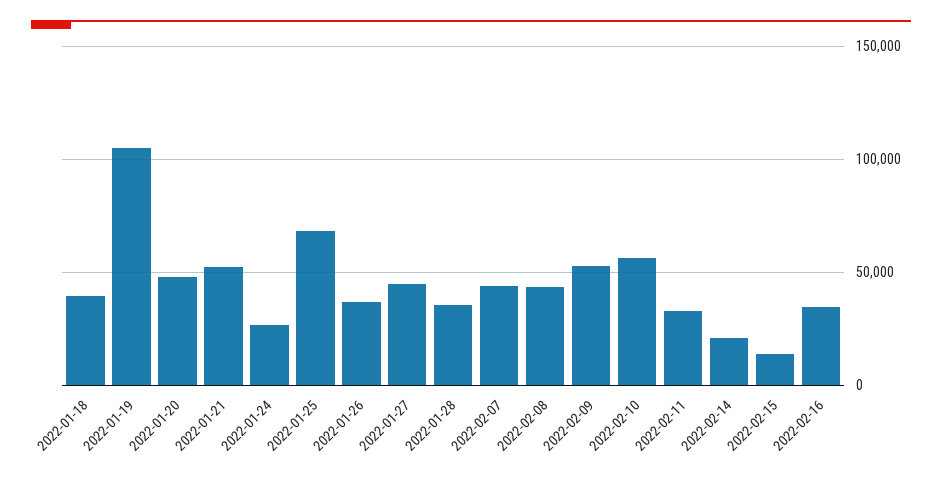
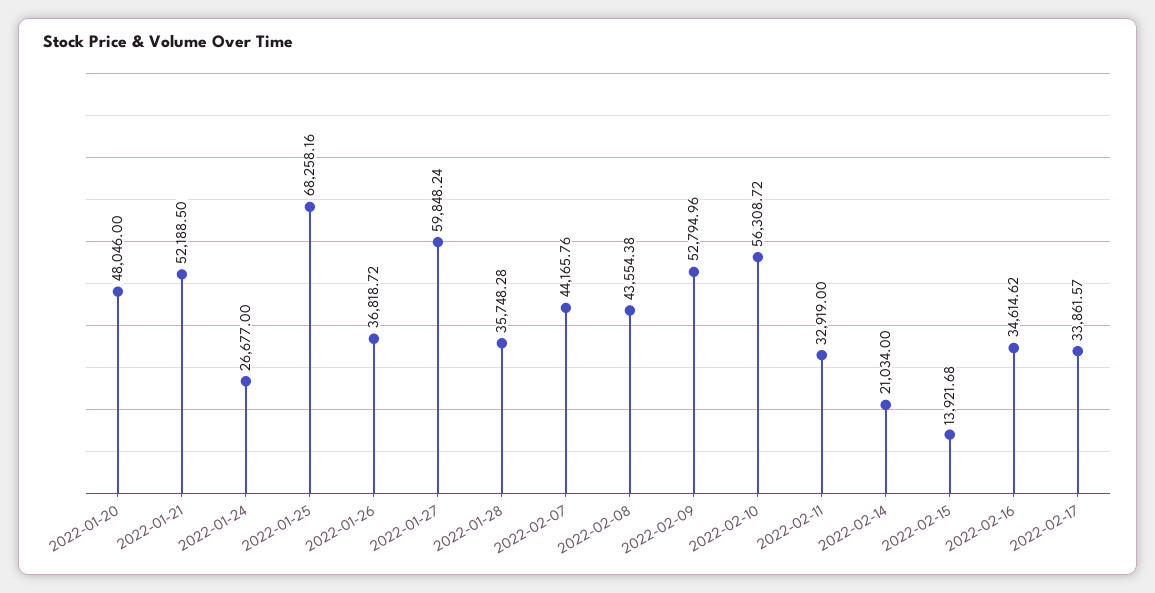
2022-01-18: 40000 -> none
2022-01-19: 105000 -> none
2022-01-27: 45000 -> 59848.24
2022-02-17: none -> 33861.57

